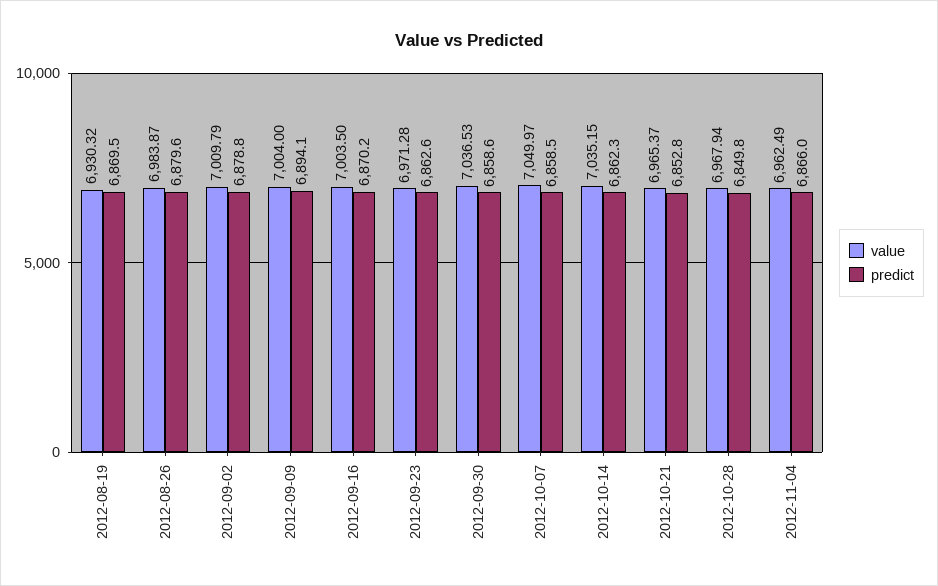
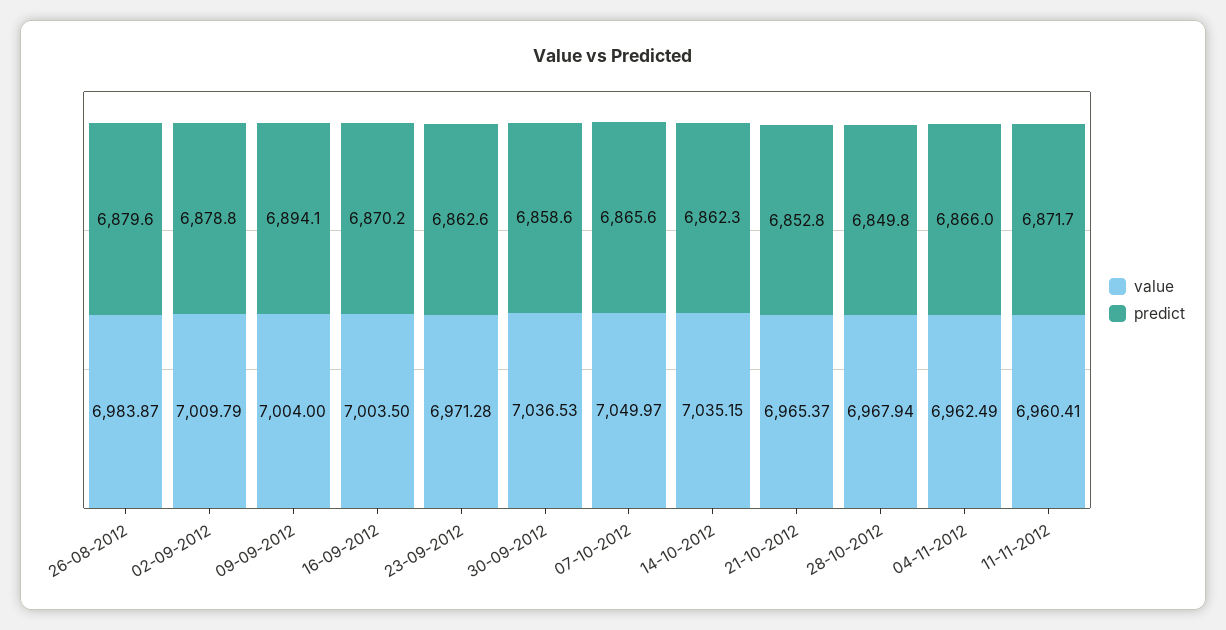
value, 2012-08-19: 6930.32 -> none
predict, 2012-08-19: 6869.5 -> none
predict, 2012-10-07: 6858.5 -> 6865.6
value, 11-11-2012: none -> 6960.41
predict, 11-11-2012: none -> 6871.7

